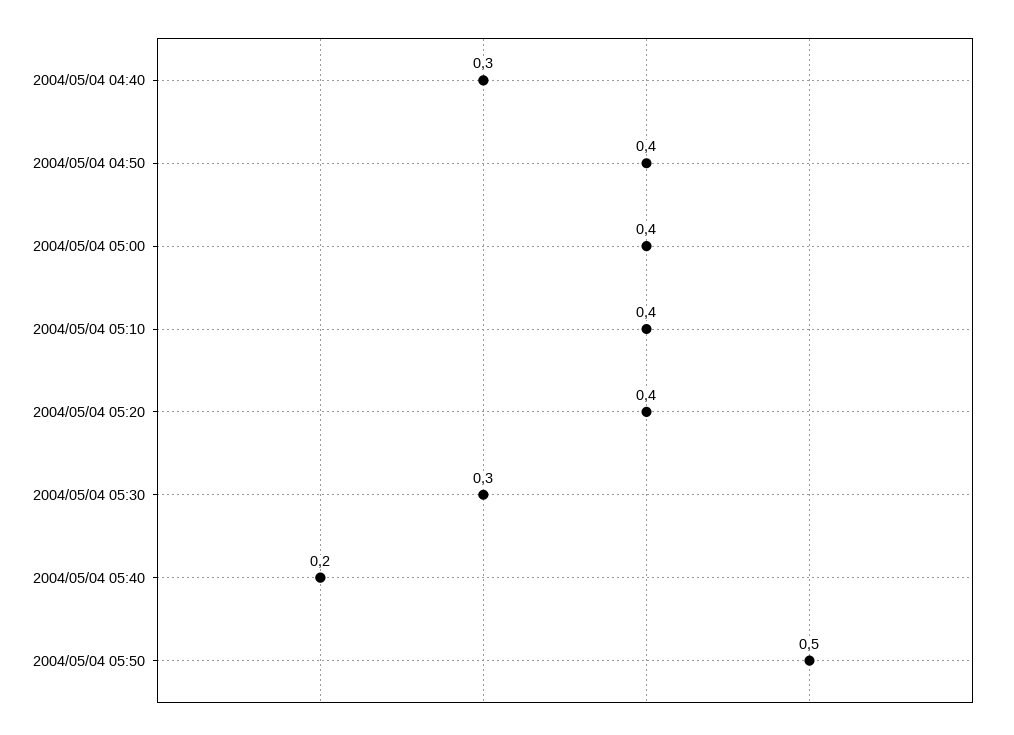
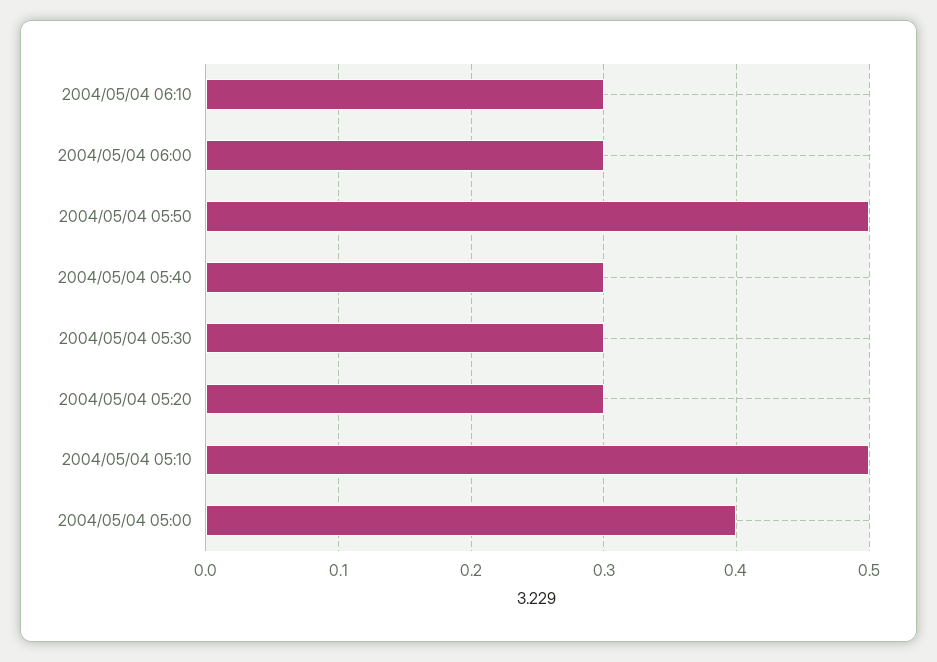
2004/05/04 04:40: 0.3 -> none
2004/05/04 04:50: 0.4 -> none
2004/05/04 05:10: 0.4 -> 0.5
2004/05/04 05:20: 0.4 -> 0.3
2004/05/04 05:40: 0.2 -> 0.3
2004/05/04 06:10: none -> 0.3
2004/05/04 06:00: none -> 0.3

